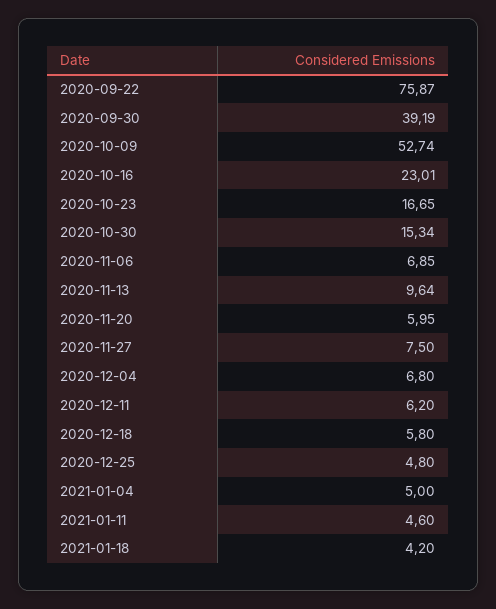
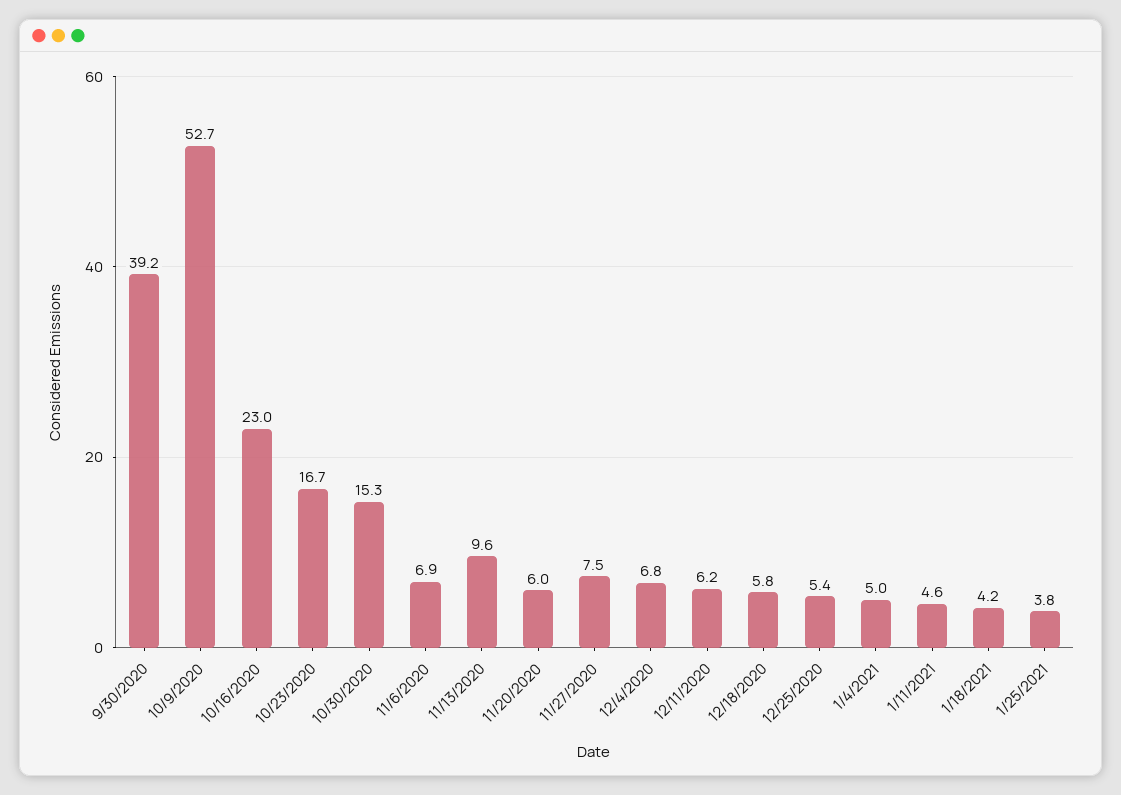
2020-09-22: 75.87 -> none
2020-12-25: 4.8 -> 5.4
1/25/2021: none -> 3.8

